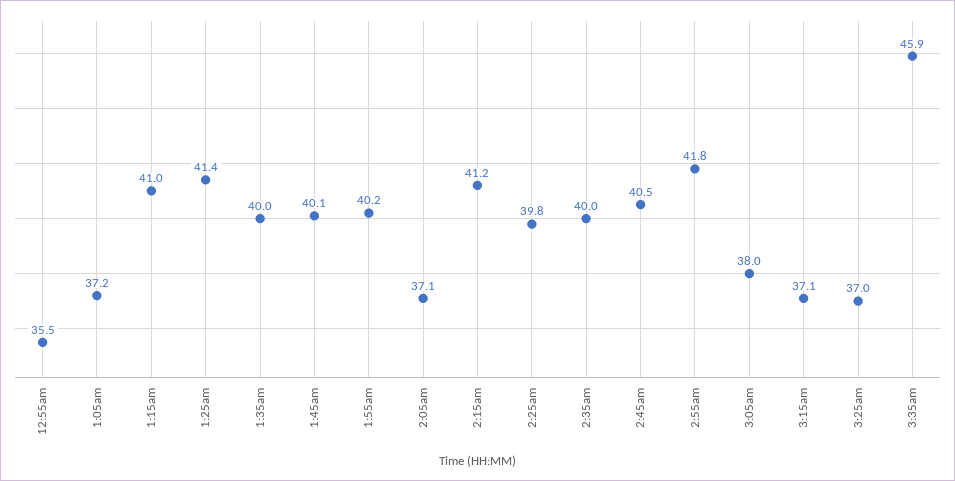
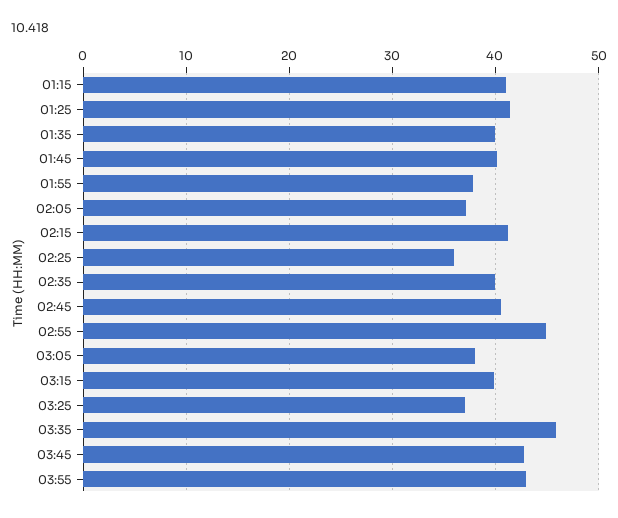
12:55am: 35.5 -> none
1:05am: 37.2 -> none
1:55am: 40.2 -> 38
2:25am: 39.8 -> 36
2:55am: 41.8 -> 45
3:15am: 37.1 -> 40
03:45: none -> 43
03:55: none -> 43

